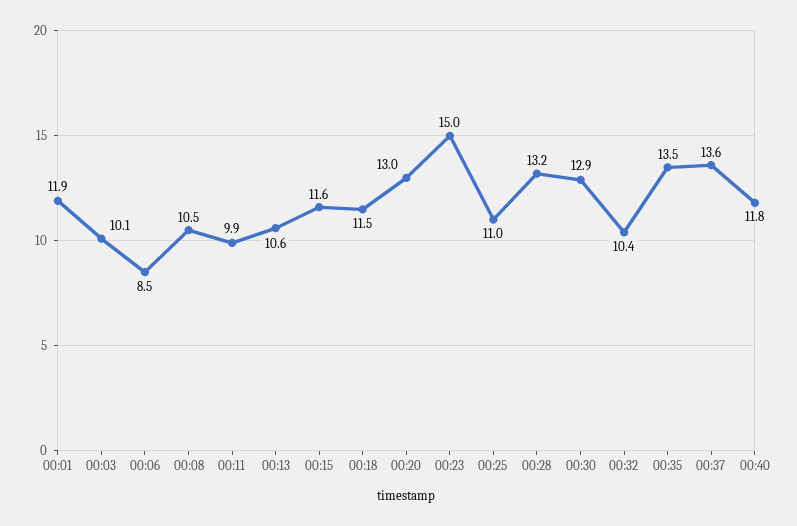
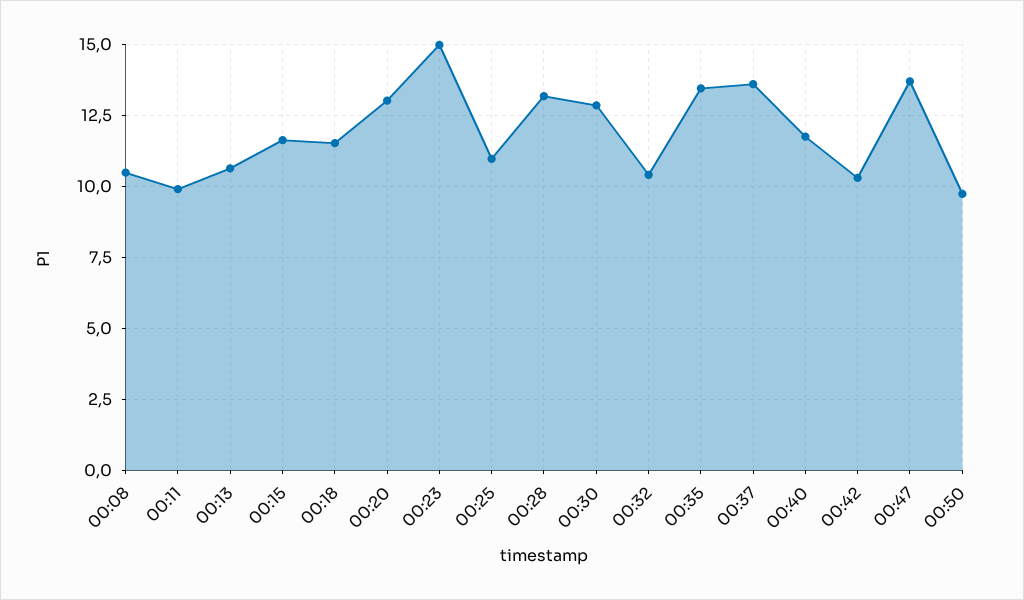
00:01: 11.9 -> none
00:03: 10.1 -> none
00:06: 8.5 -> none
00:42: none -> 10.25
00:47: none -> 13.75
00:50: none -> 9.75

